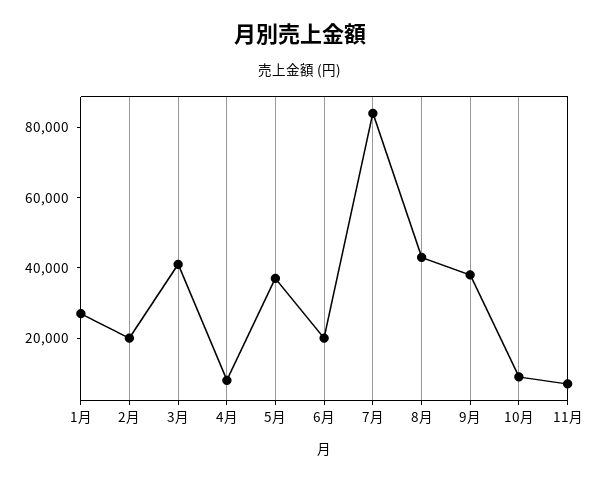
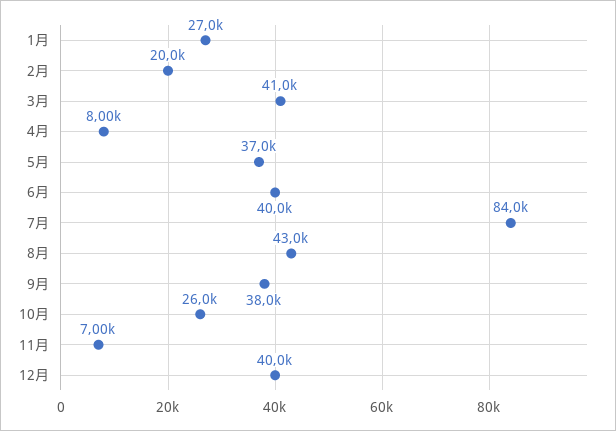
6月: 20000 -> 40000
10月: 10000 -> 26000
12月: none -> 40000

